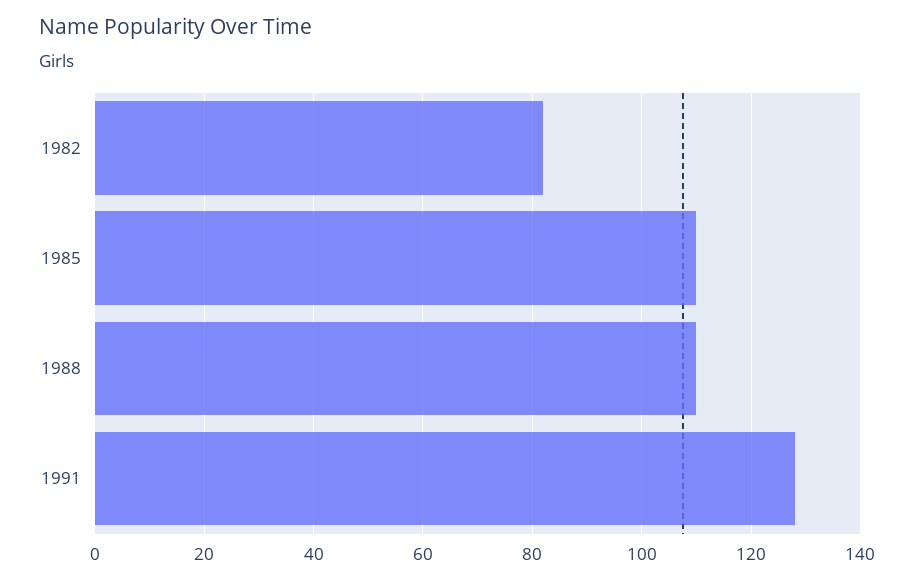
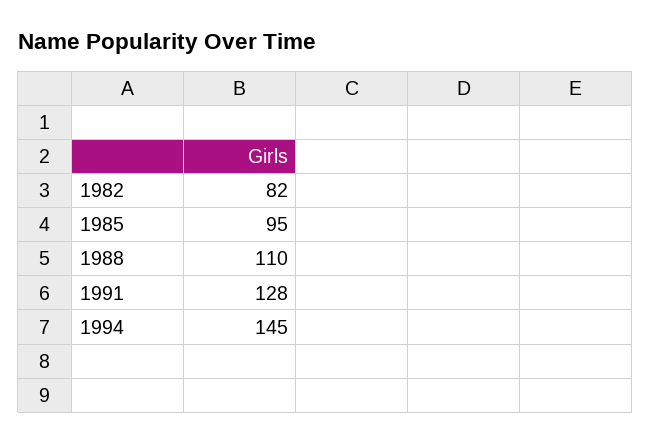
1985: 110 -> 95
1994: none -> 145

